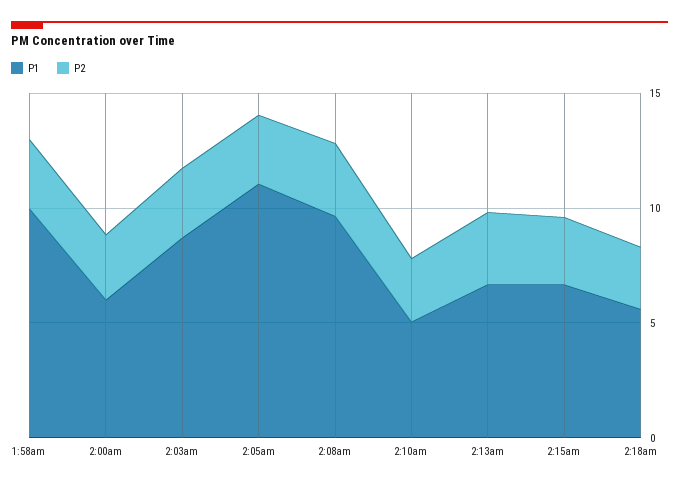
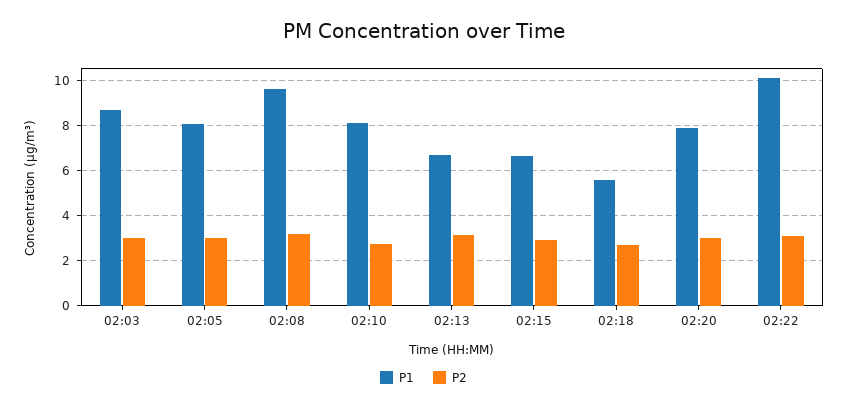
P1, 1:58am: 10 -> none
P2, 1:58am: 3 -> none
P1, 2:00am: 6 -> none
P2, 2:00am: 3 -> none
P1, 2:05am: 11 -> 8
P1, 2:10am: 5 -> 8
P1, 02:20: none -> 8
P2, 02:20: none -> 3
P1, 02:22: none -> 10
P2, 02:22: none -> 3

